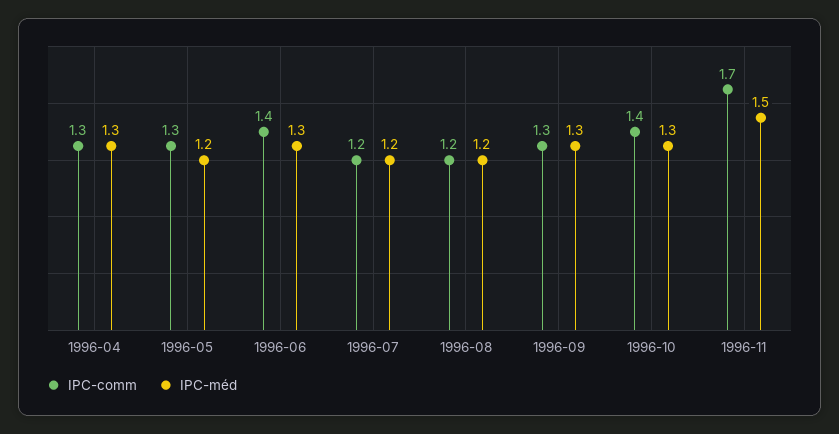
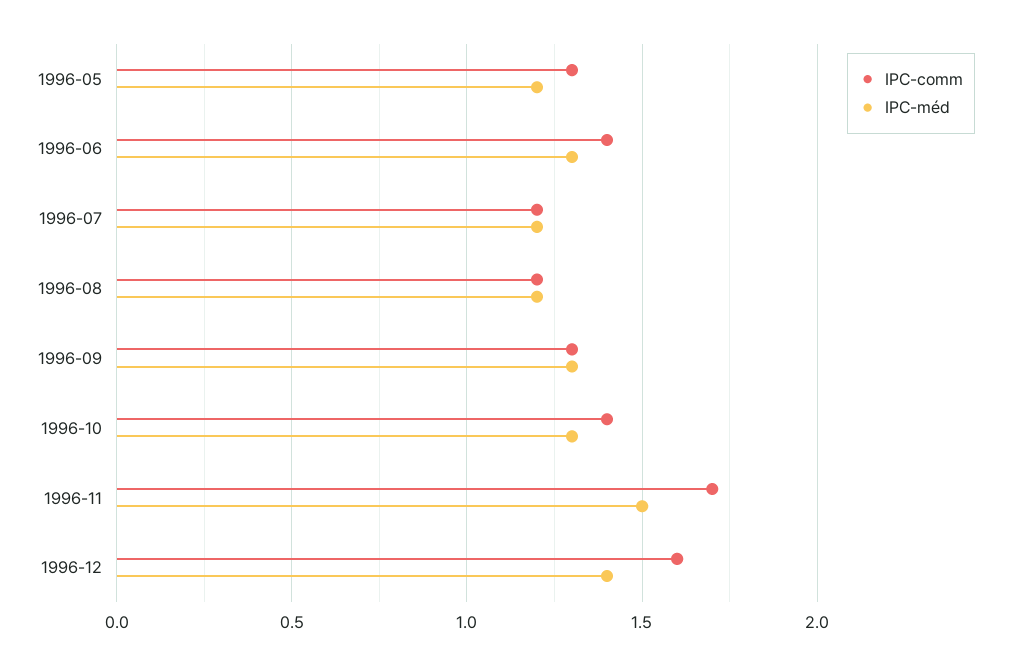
IPC-comm, 1996-04: 1.3 -> none
IPC-méd, 1996-04: 1.3 -> none
IPC-comm, 1996-12: none -> 1.6
IPC-méd, 1996-12: none -> 1.4

